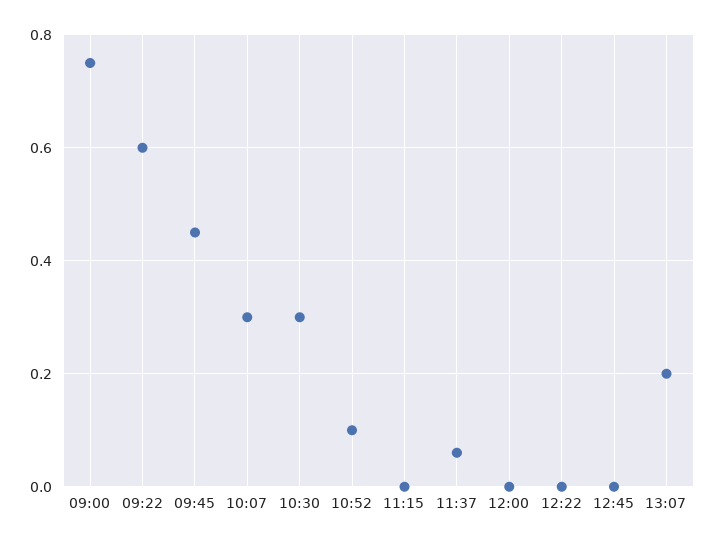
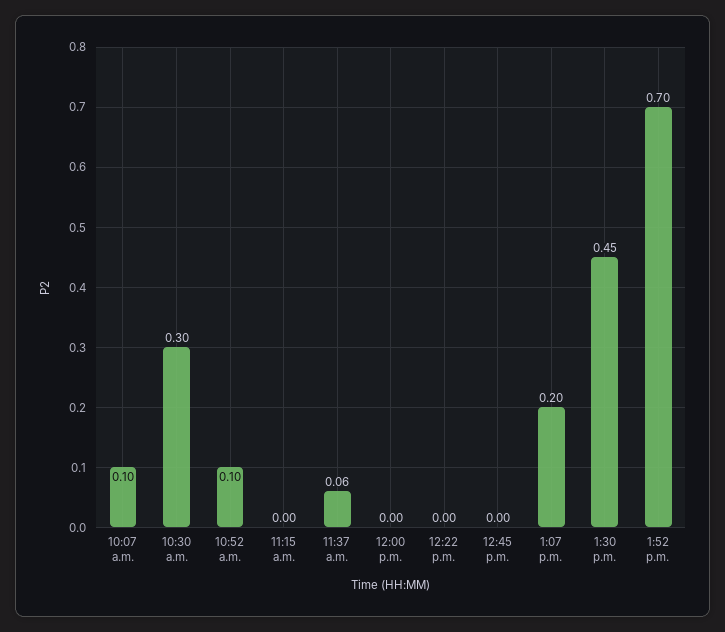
09:00: 0.75 -> none
09:22: 0.6 -> none
09:45: 0.45 -> none
10:07: 0.3 -> 0.1
1:30 p.m.: none -> 0.45
1:52 p.m.: none -> 0.7

